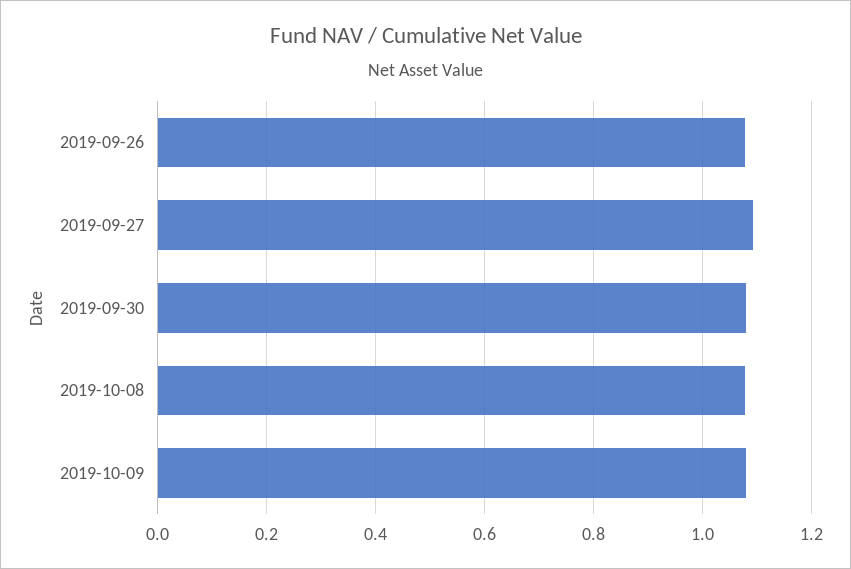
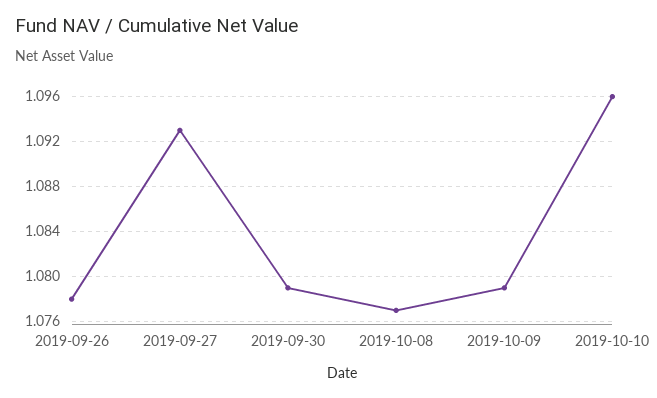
2019-10-10: none -> 1.096

